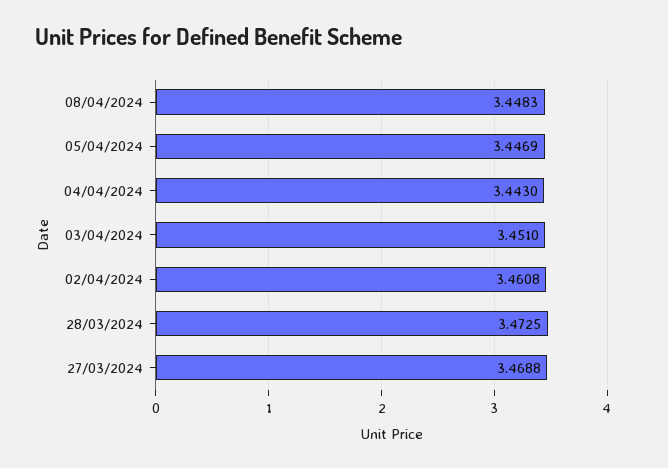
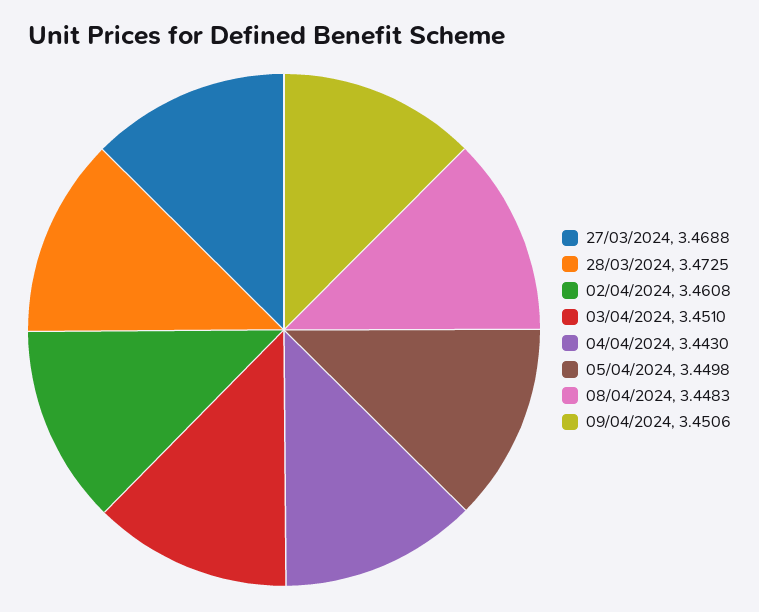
05/04/2024: 3.4469 -> 3.4498
09/04/2024: none -> 3.4506

